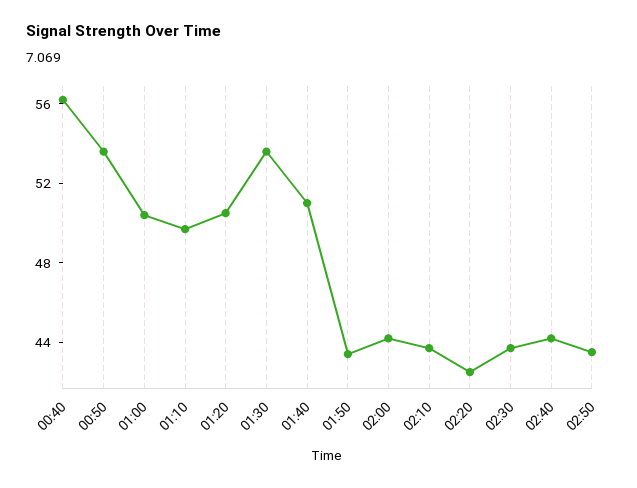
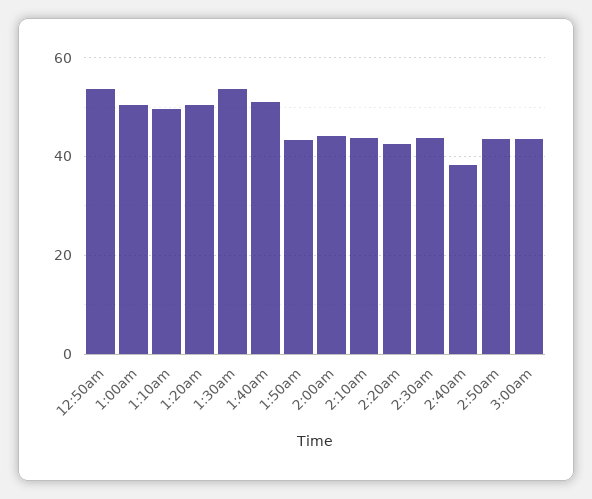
00:40: 56 -> none
02:40: 44 -> 38
3:00am: none -> 44

